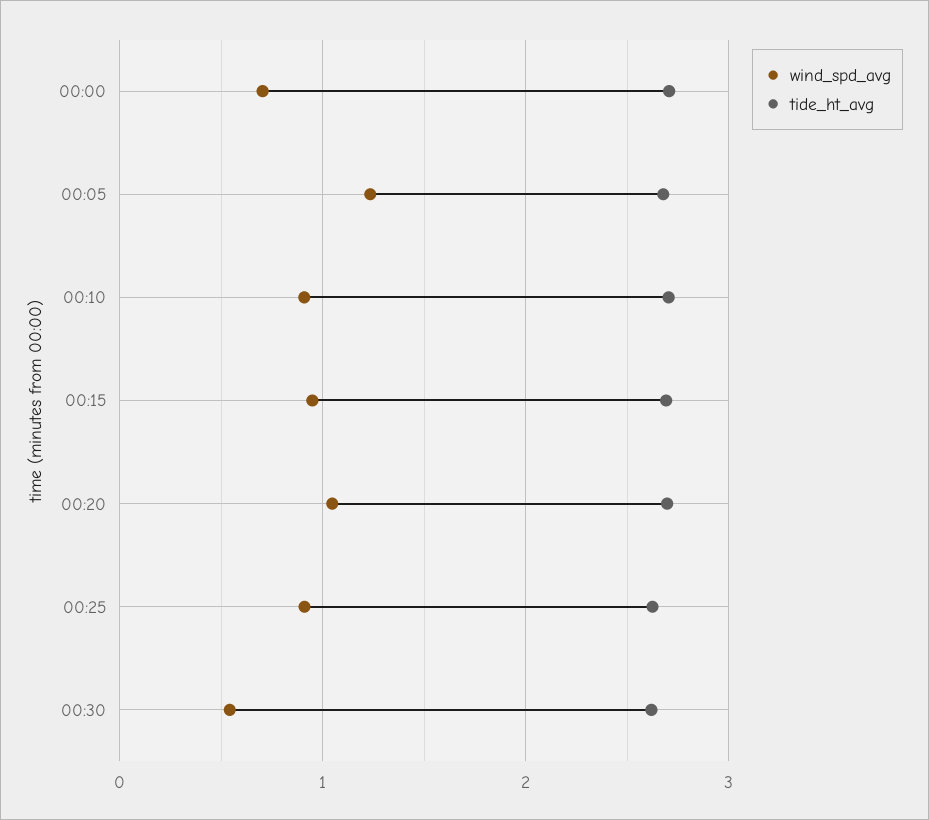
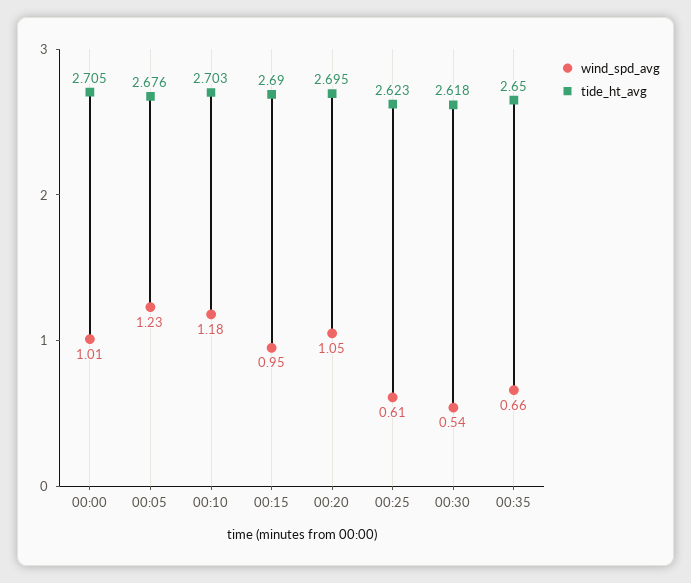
wind_spd_avg, 00:00: 0.7 -> 1.01
wind_spd_avg, 00:10: 0.9 -> 1.18
wind_spd_avg, 00:25: 0.9 -> 0.61
wind_spd_avg, 00:35: none -> 0.66
tide_ht_avg, 00:35: none -> 2.65

